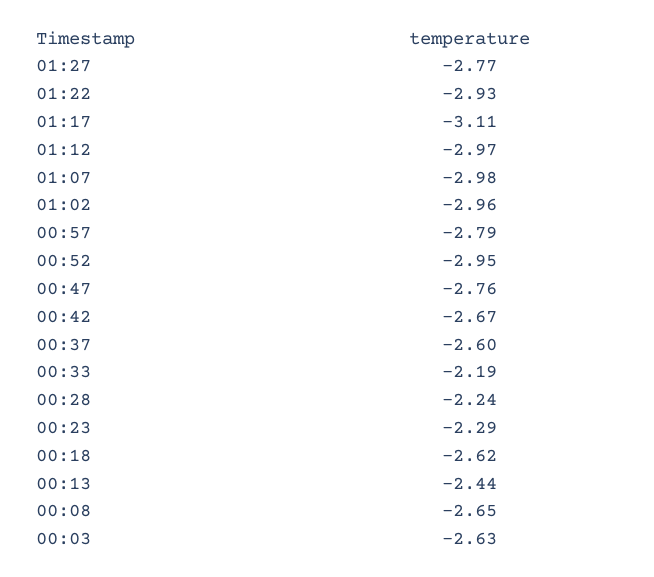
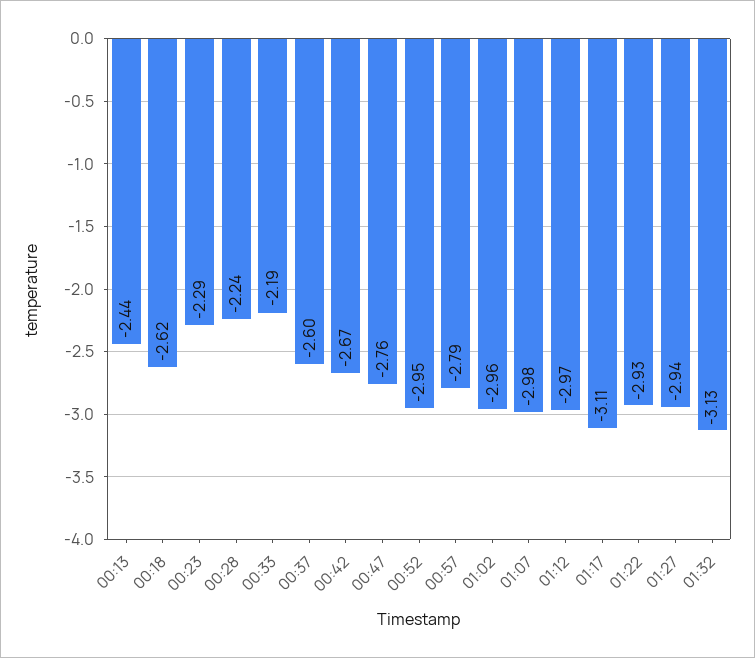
01:27: -2.77 -> -2.94
00:08: -2.65 -> none
00:03: -2.63 -> none
01:32: none -> -3.13

